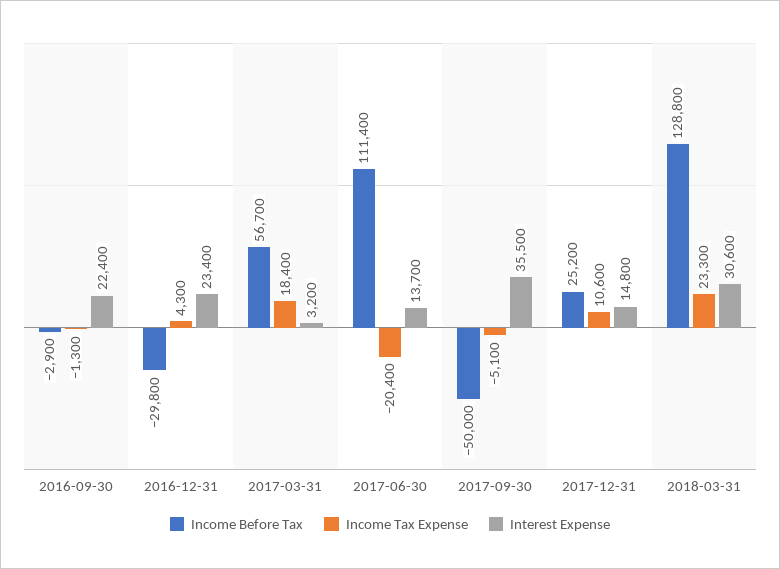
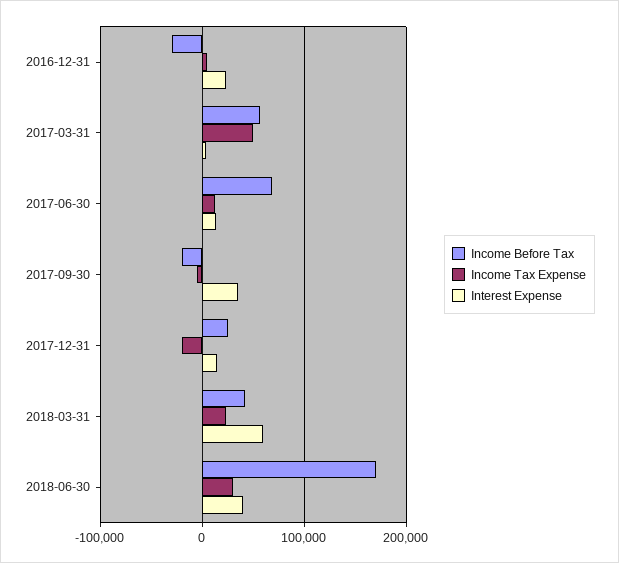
Income Before Tax, 2016-09-30: -2900 -> none
Income Tax Expense, 2016-09-30: -1300 -> none
Interest Expense, 2016-09-30: 22400 -> none
Income Tax Expense, 2017-03-31: 18400 -> 50000
Income Before Tax, 2017-06-30: 111400 -> 70000
Income Tax Expense, 2017-06-30: -20400 -> 10000
Income Before Tax, 2017-09-30: -50000 -> -20000
Income Tax Expense, 2017-12-31: 10600 -> -20000
Income Before Tax, 2018-03-31: 128800 -> 40000
Interest Expense, 2018-03-31: 30600 -> 60000
Income Before Tax, 2018-06-30: none -> 170000
Income Tax Expense, 2018-06-30: none -> 30000
Interest Expense, 2018-06-30: none -> 40000

